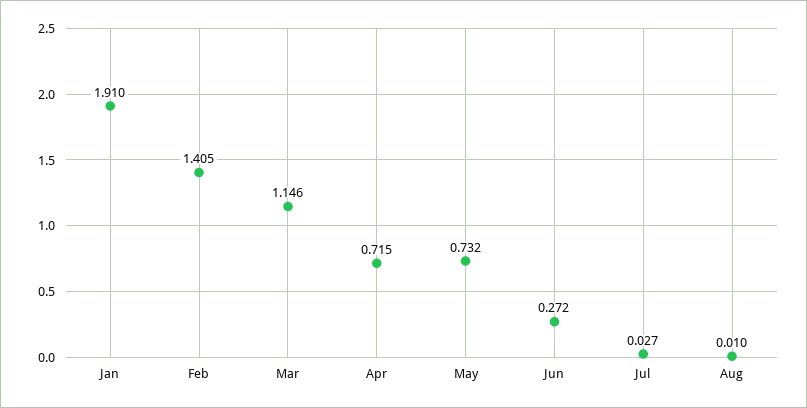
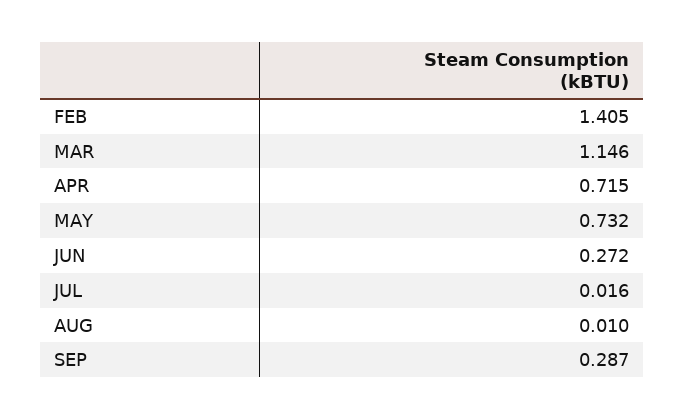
Jan: 1.91 -> none
Jul: 0.027 -> 0.016
SEP: none -> 0.287

